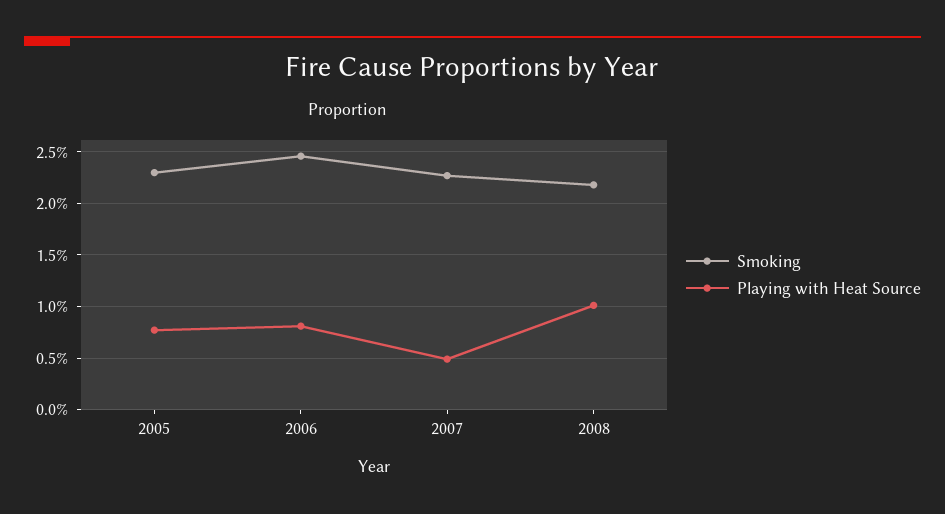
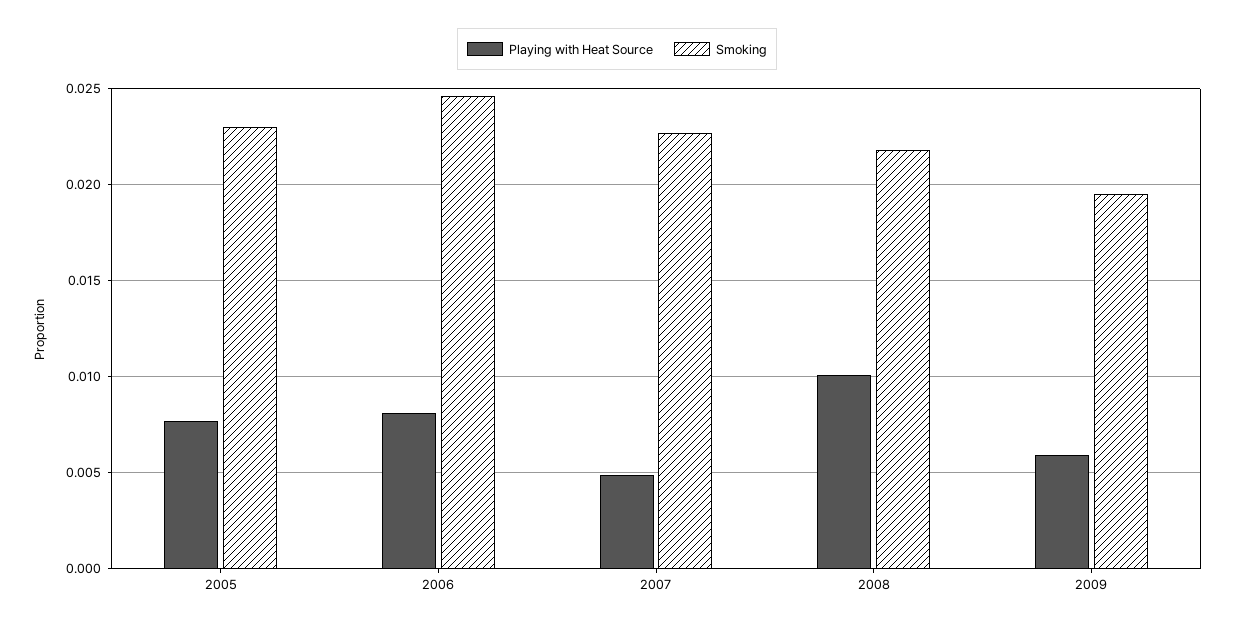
Playing with Heat Source, 2009: none -> 0.006
Smoking, 2009: none -> 0.0195

